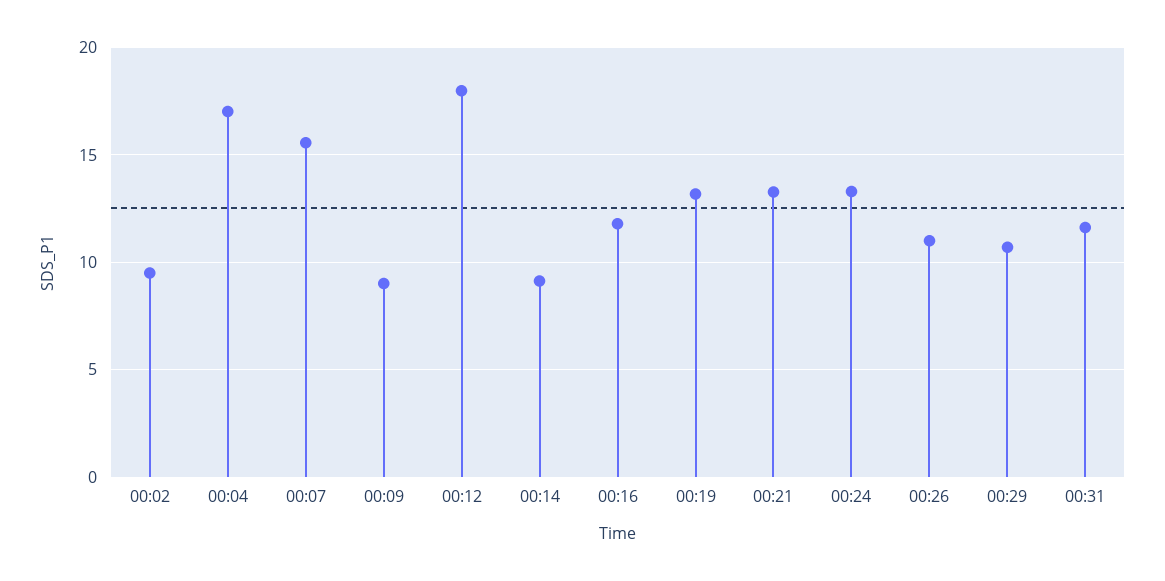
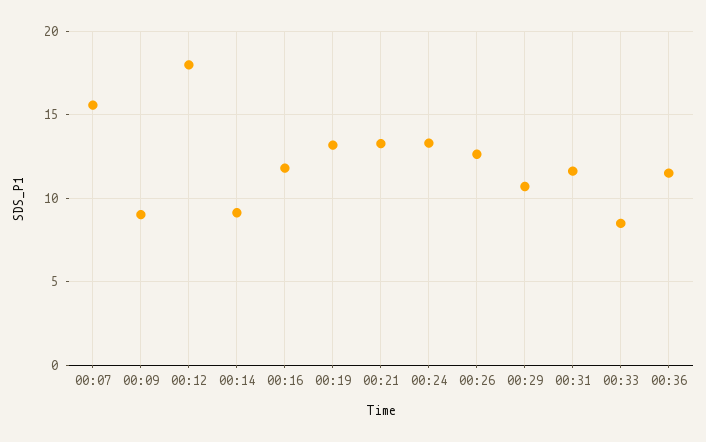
00:02: 9.5 -> none
00:04: 17 -> none
00:26: 11 -> 12.5
00:33: none -> 8.5
00:36: none -> 11.5

